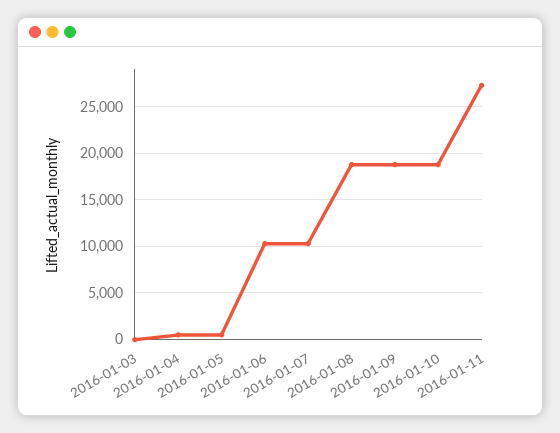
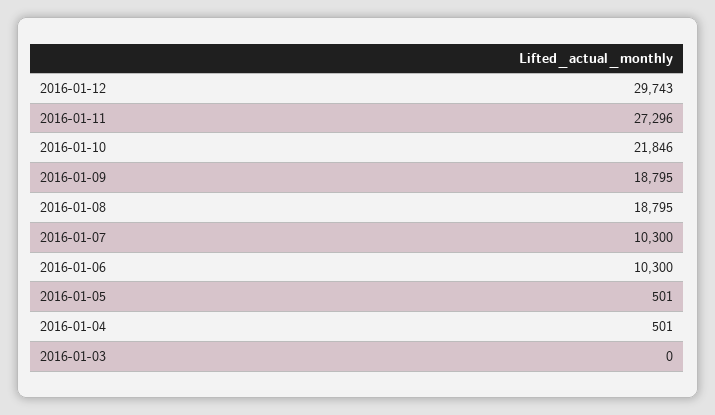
2016-01-10: 19000 -> 21846
2016-01-12: none -> 29743

